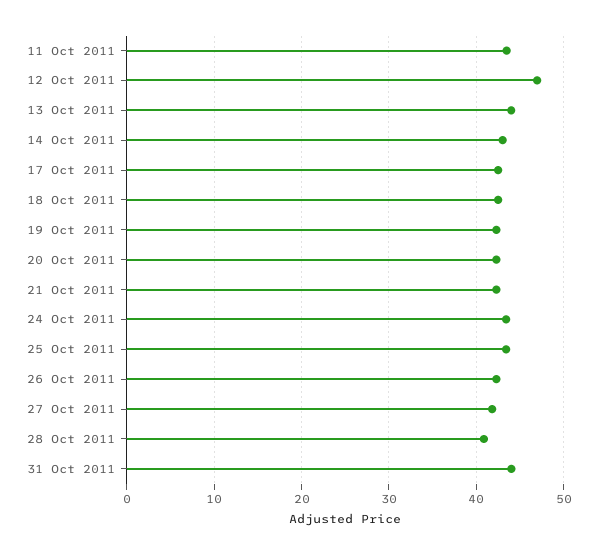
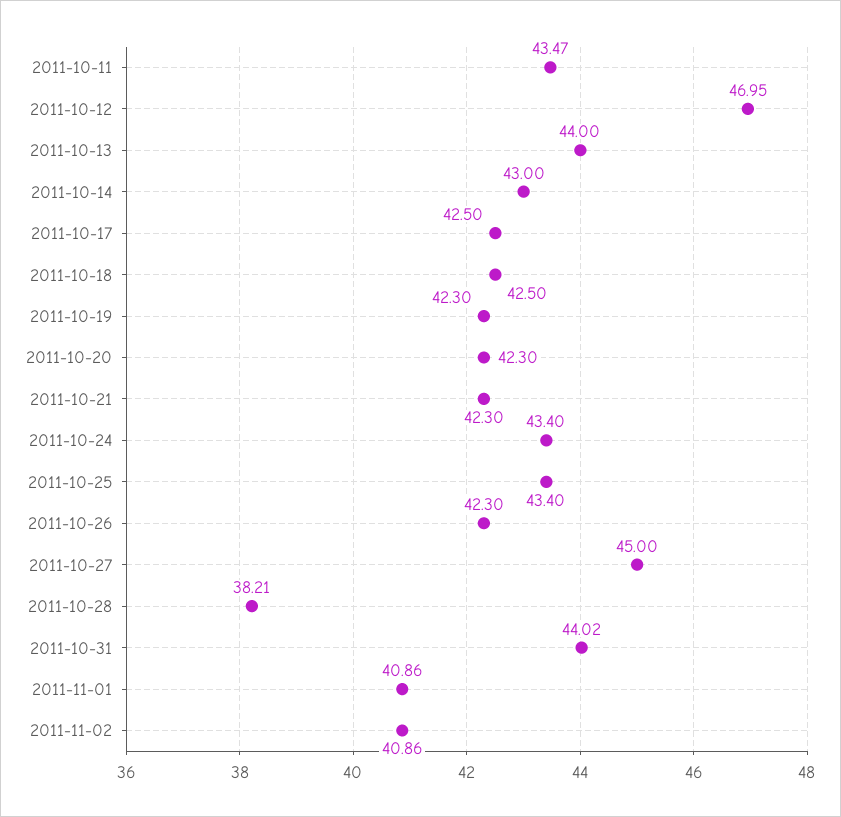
27 Oct 2011: 42 -> 45
28 Oct 2011: 41 -> 38.21
2011-11-01: none -> 40.86
2011-11-02: none -> 40.86

